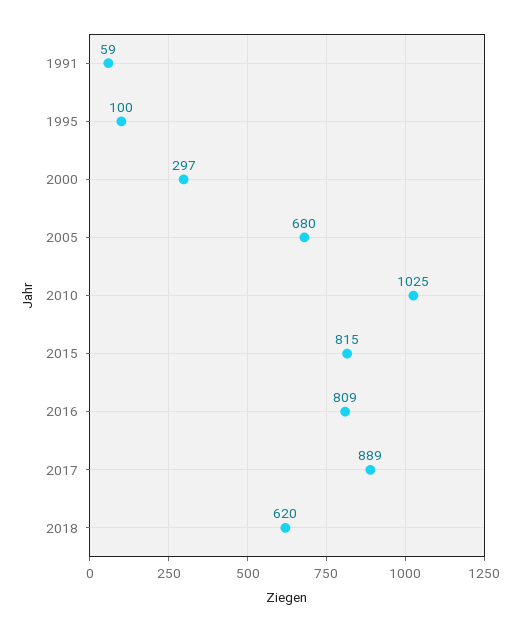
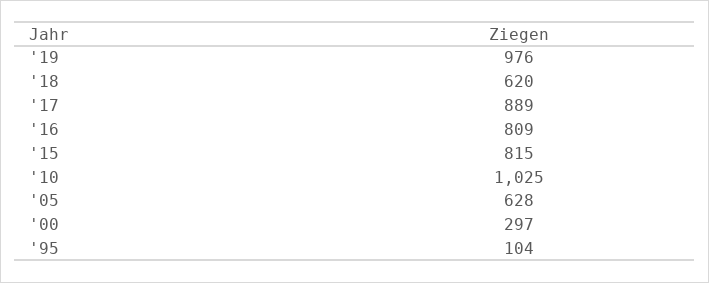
1991: 59 -> none
1995: 100 -> 104
2005: 680 -> 628
'19: none -> 976

